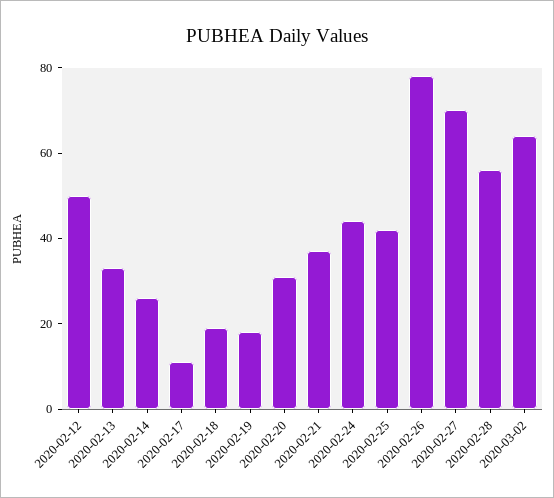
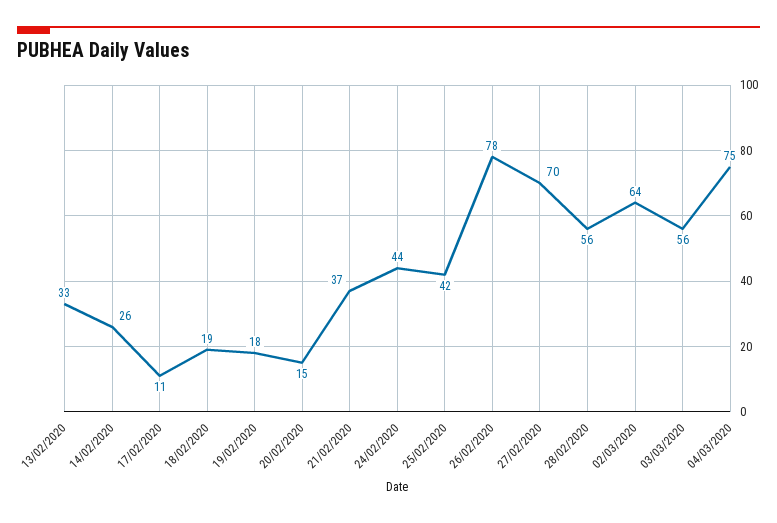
2020-02-12: 50 -> none
2020-02-20: 30 -> 15
03/03/2020: none -> 56
04/03/2020: none -> 75

